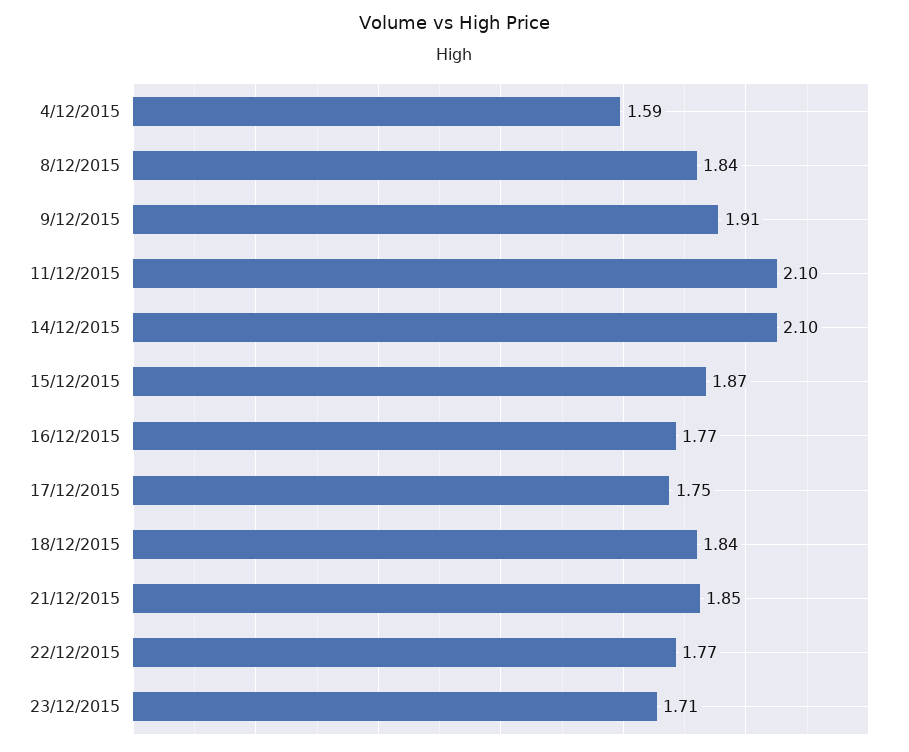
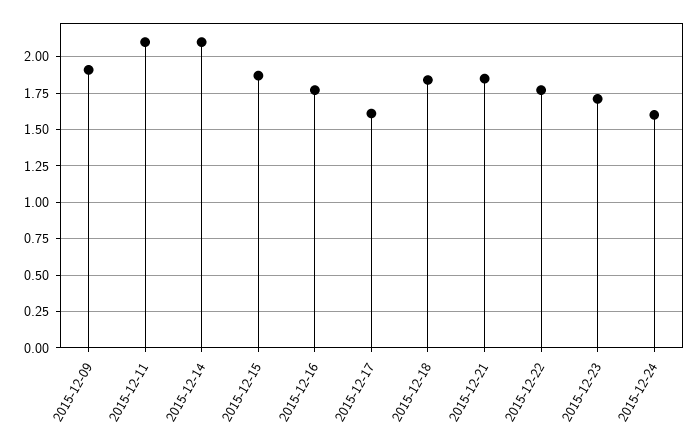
4/12/2015: 1.59 -> none
8/12/2015: 1.84 -> none
17/12/2015: 1.75 -> 1.6
2015-12-24: none -> 1.6

